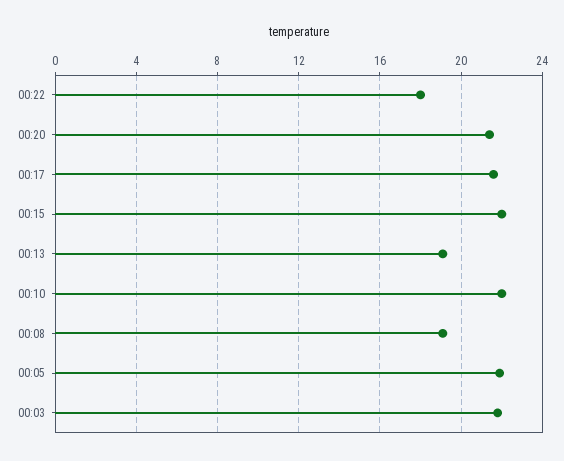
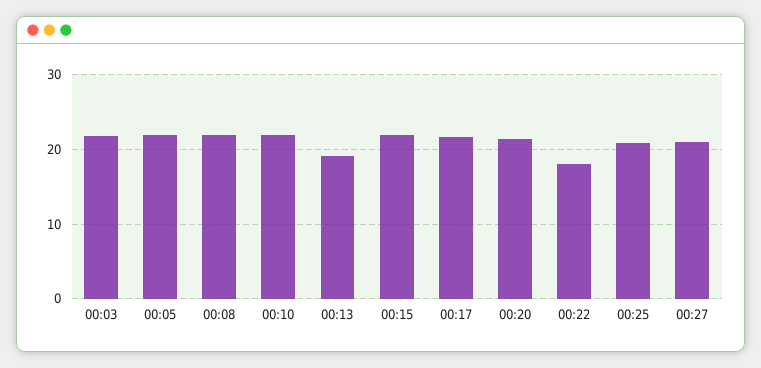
00:08: 19 -> 22
00:25: none -> 21
00:27: none -> 21

